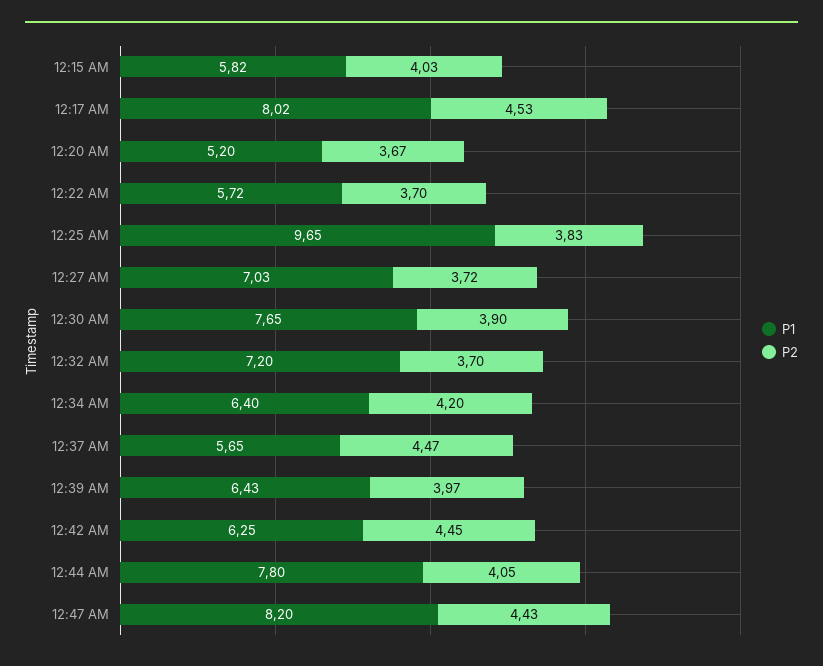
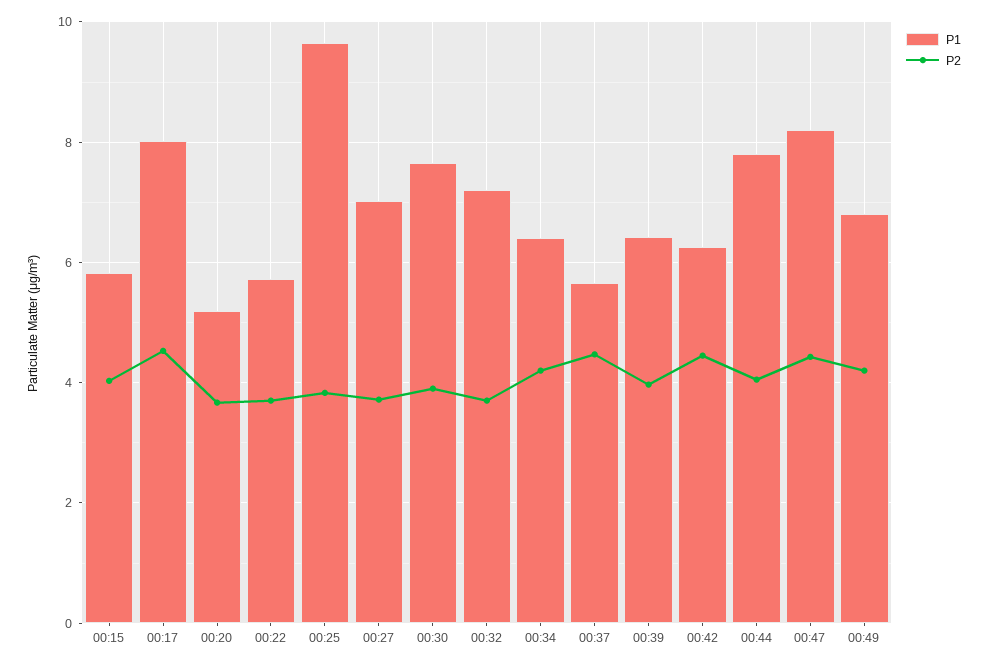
P1, 00:49: none -> 6.8
P2, 00:49: none -> 4.2

